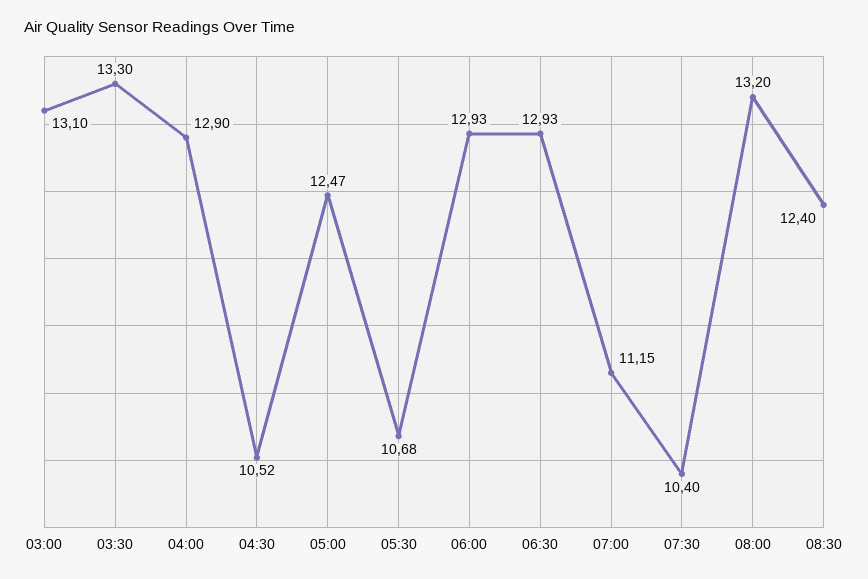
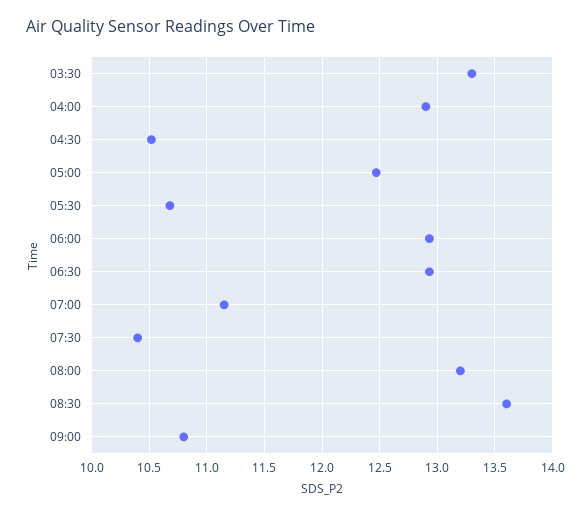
03:00: 13.1 -> none
08:30: 12.4 -> 13.6
09:00: none -> 10.8

